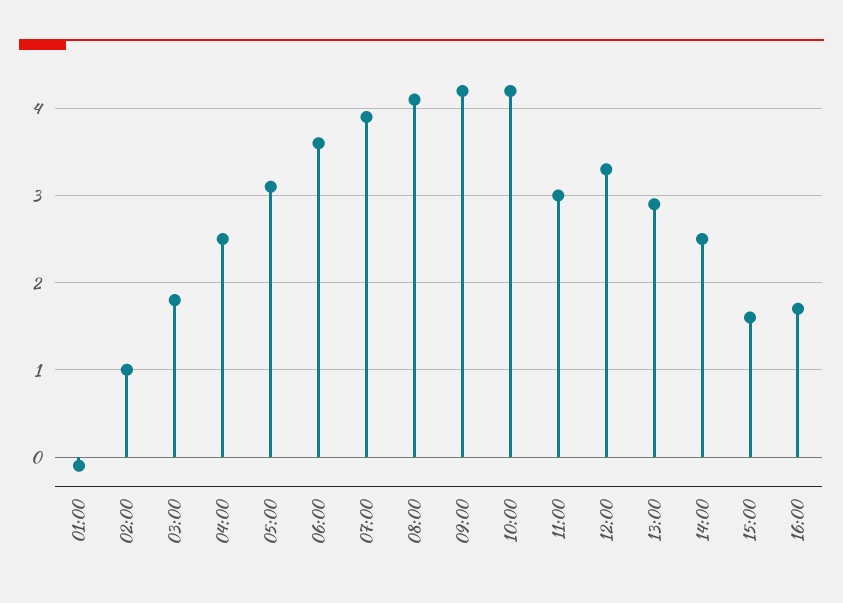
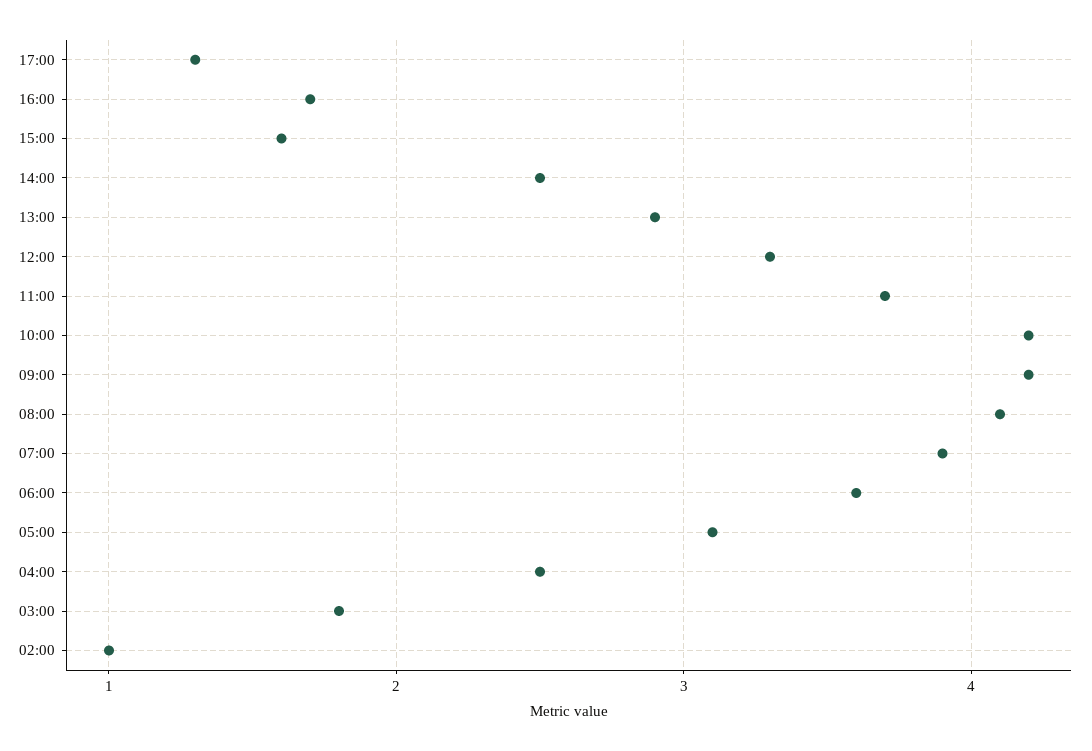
01:00: -0.1 -> none
11:00: 3 -> 3.7
17:00: none -> 1.3

